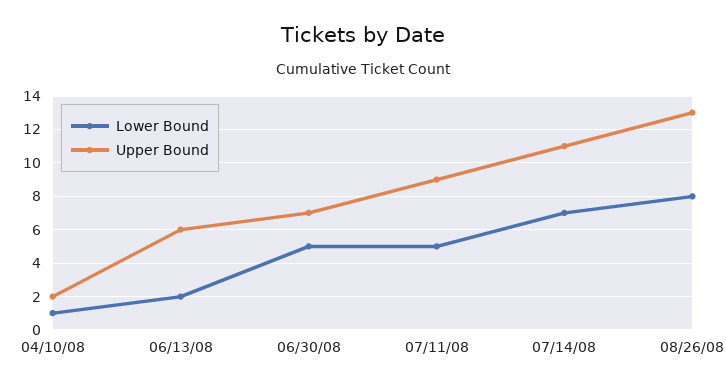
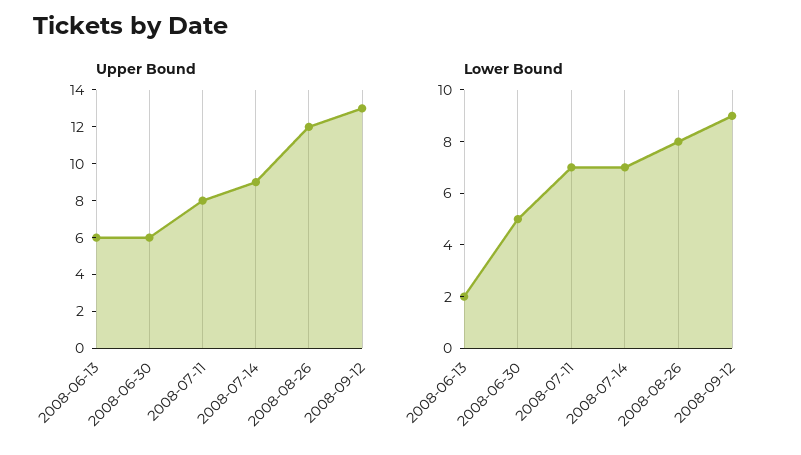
Lower Bound, 04/10/08: 1 -> none
Upper Bound, 04/10/08: 2 -> none
Upper Bound, 06/30/08: 7 -> 6
Lower Bound, 07/11/08: 5 -> 7
Upper Bound, 07/11/08: 9 -> 8
Upper Bound, 07/14/08: 11 -> 9
Upper Bound, 08/26/08: 13 -> 12
Upper Bound, 2008-09-12: none -> 13
Lower Bound, 2008-09-12: none -> 9

